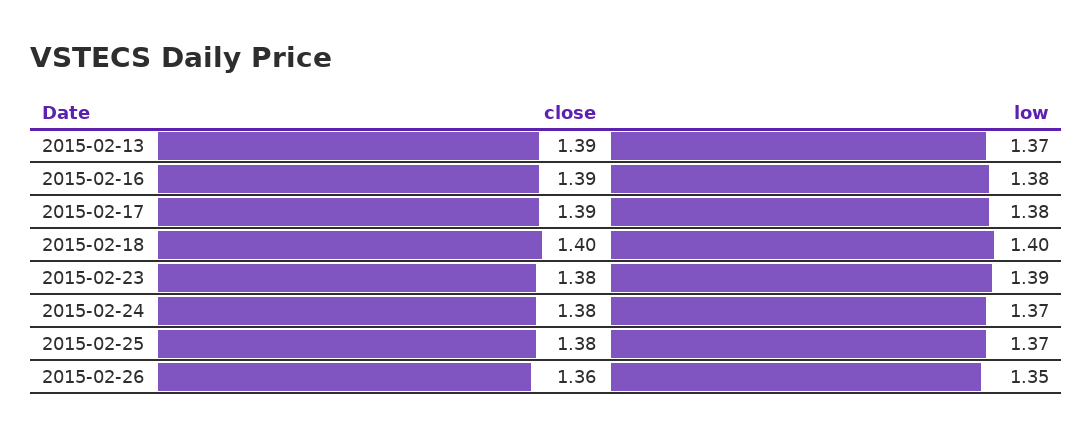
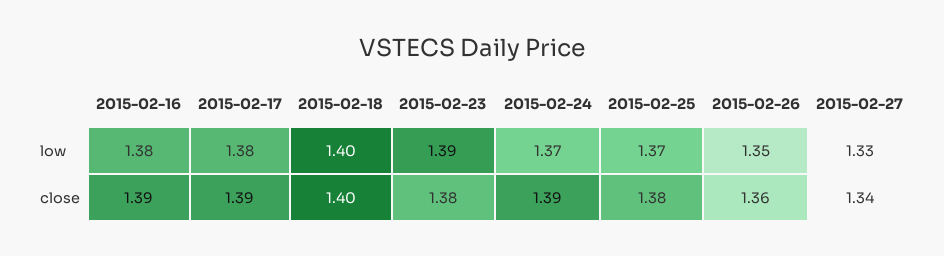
close, 2015-02-13: 1.39 -> none
low, 2015-02-13: 1.37 -> none
close, 2015-02-24: 1.38 -> 1.39
low, 2015-02-27: none -> 1.33
close, 2015-02-27: none -> 1.34

